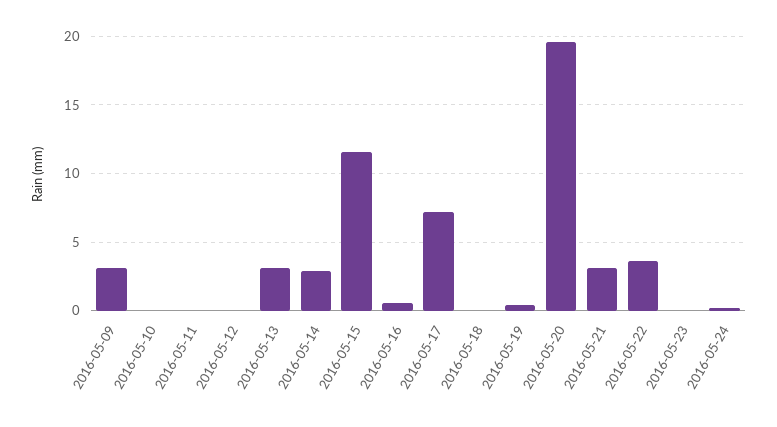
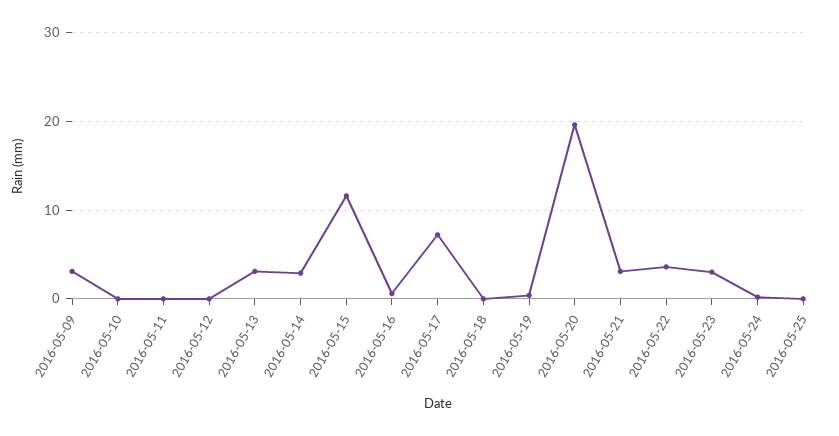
2016-05-23: 0 -> 3
2016-05-25: none -> 0

